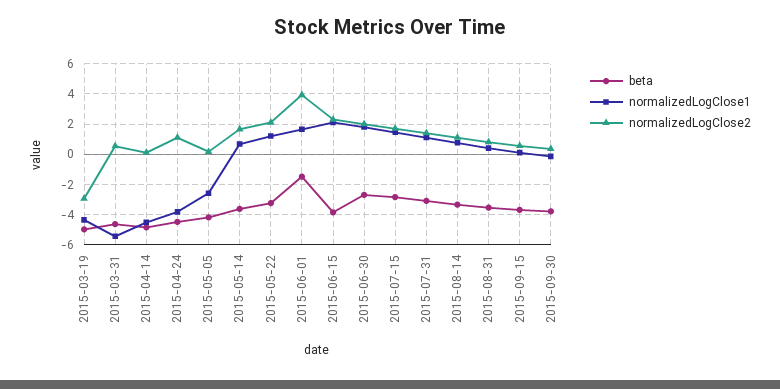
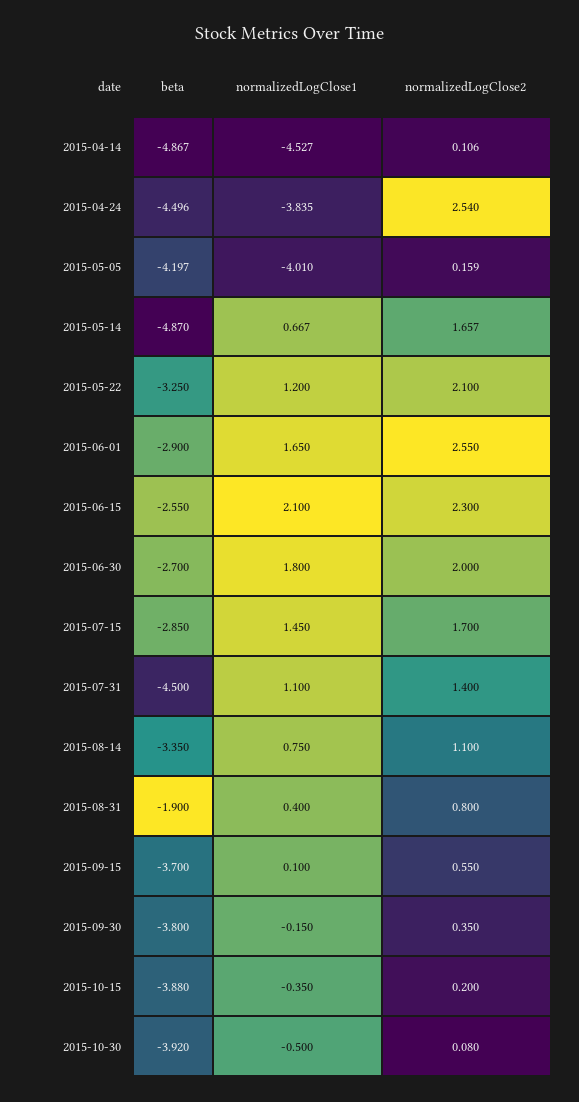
beta, 2015-03-19: -5 -> none
normalizedLogClose1, 2015-03-19: -4.5 -> none
normalizedLogClose2, 2015-03-19: -3 -> none
beta, 2015-03-31: -4.5 -> none
normalizedLogClose1, 2015-03-31: -5.5 -> none
normalizedLogClose2, 2015-03-31: 0.5 -> none
normalizedLogClose2, 2015-04-24: 1 -> 2.54
normalizedLogClose1, 2015-05-05: -2.5 -> -4.01
beta, 2015-05-14: -3.5 -> -4.87
beta, 2015-06-01: -1.5 -> -2.9
normalizedLogClose2, 2015-06-01: 4 -> 2.55
beta, 2015-06-15: -4 -> -2.55
beta, 2015-07-31: -3 -> -4.5
beta, 2015-08-31: -3.5 -> -1.9
beta, 2015-10-15: none -> -3.88
normalizedLogClose1, 2015-10-15: none -> -0.35
normalizedLogClose2, 2015-10-15: none -> 0.2
beta, 2015-10-30: none -> -3.92
normalizedLogClose1, 2015-10-30: none -> -0.5
normalizedLogClose2, 2015-10-30: none -> 0.08

